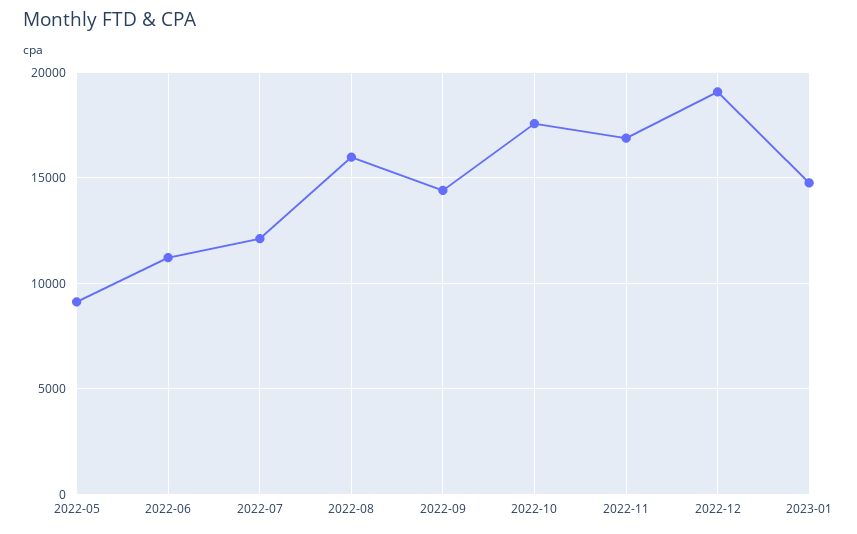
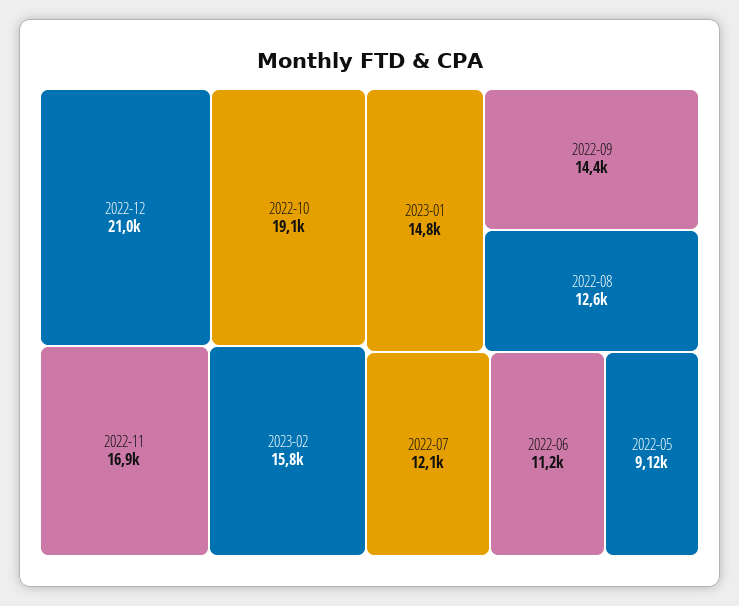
2022-08: 16000 -> 12600
2022-10: 17500 -> 19100
2022-12: 19000 -> 21000
2023-02: none -> 15800

